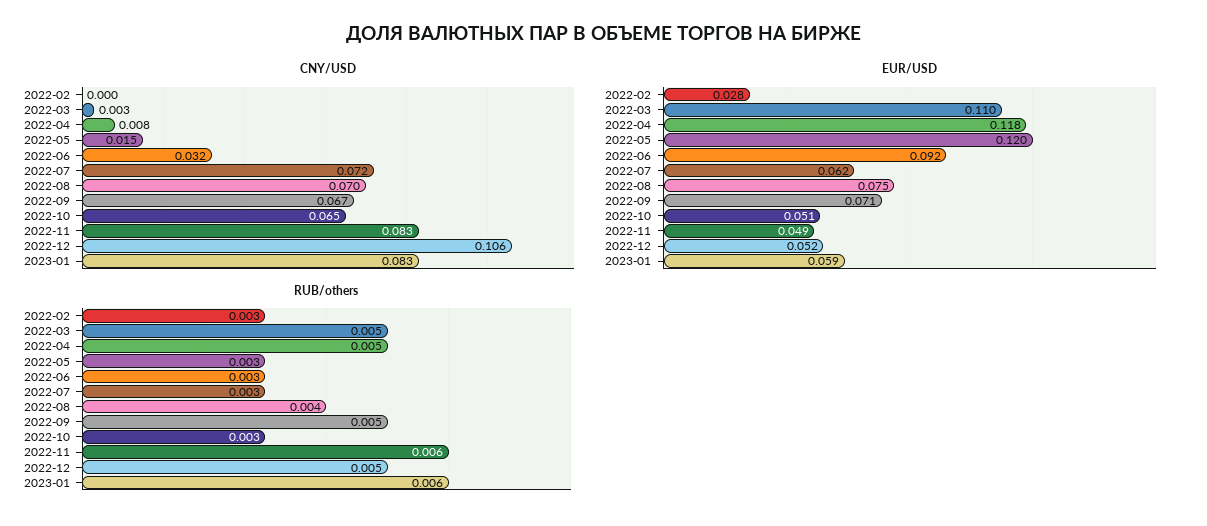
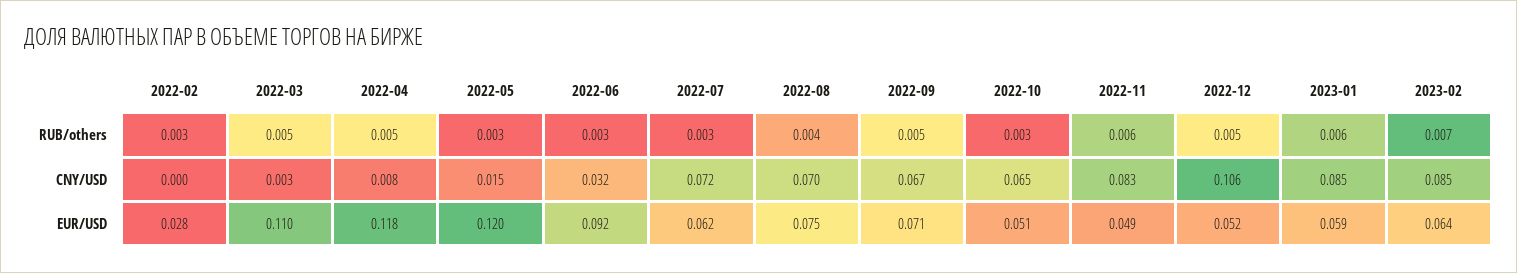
CNY/USD, 2023-01: 0.083 -> 0.085
RUB/others, 2023-02: none -> 0.007
CNY/USD, 2023-02: none -> 0.085
EUR/USD, 2023-02: none -> 0.064

